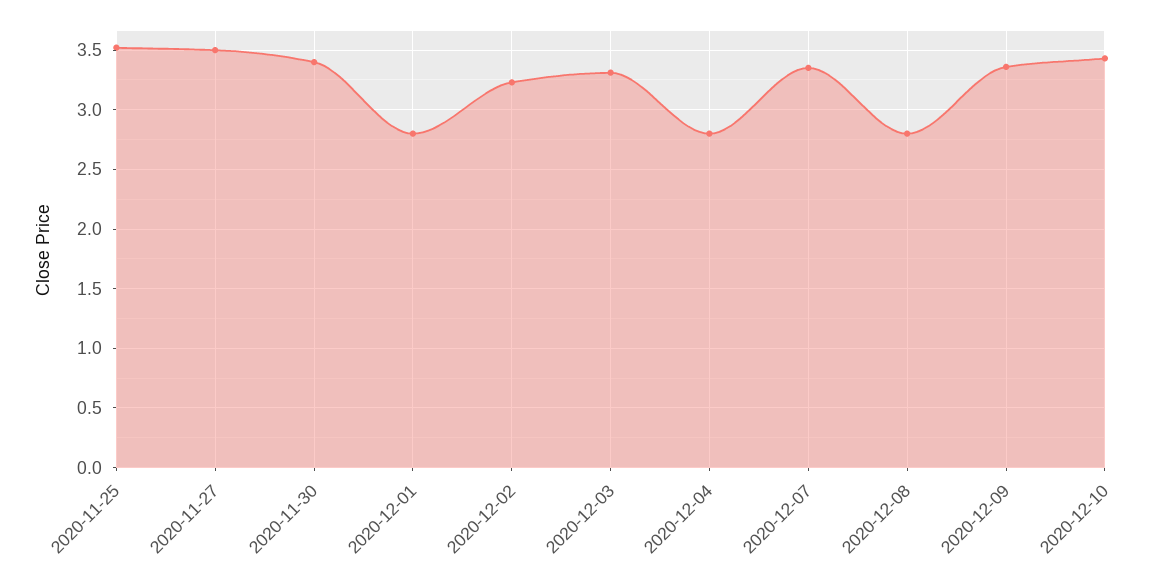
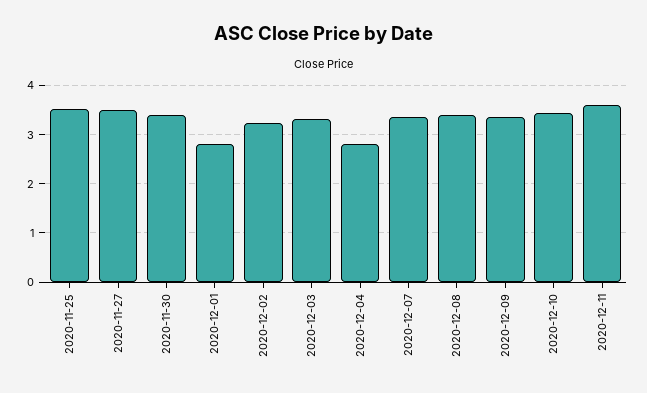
2020-12-08: 2.8 -> 3.4
2020-12-11: none -> 3.6

